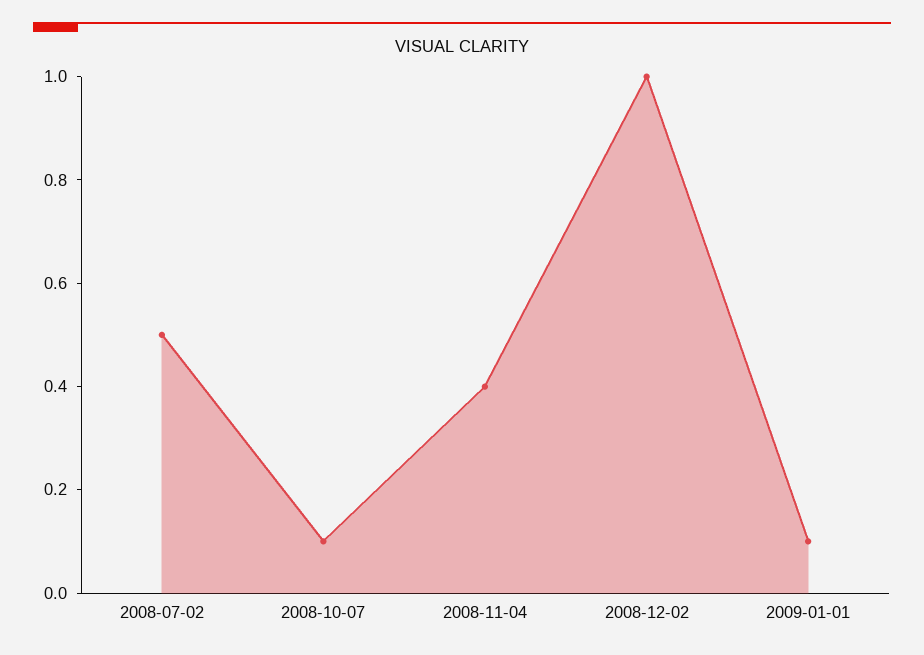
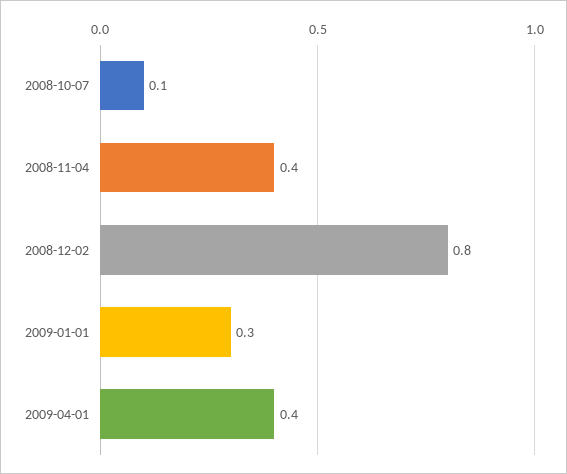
2008-07-02: 0.5 -> none
2008-12-02: 1 -> 0.8
2009-01-01: 0.1 -> 0.3
2009-04-01: none -> 0.4

